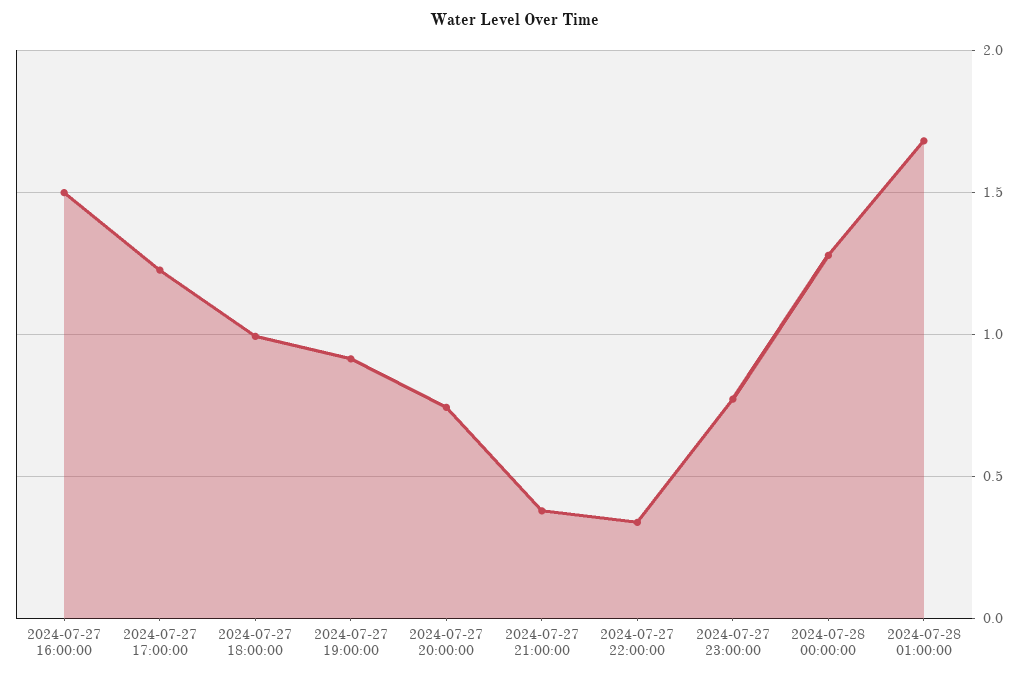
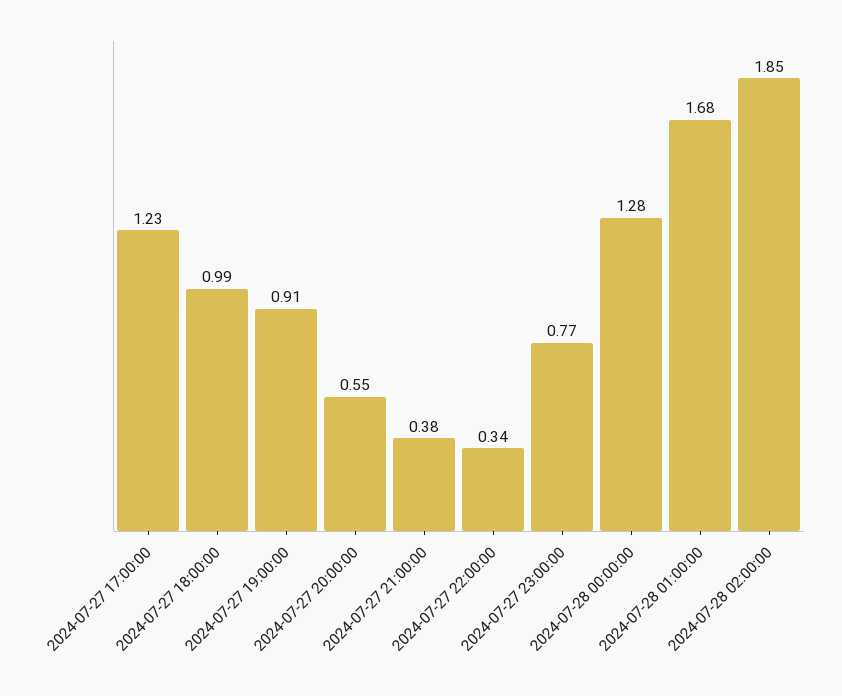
2024-07-27 16:00:00: 1.5 -> none
2024-07-27 20:00:00: 0.75 -> 0.55
2024-07-28 02:00:00: none -> 1.85

